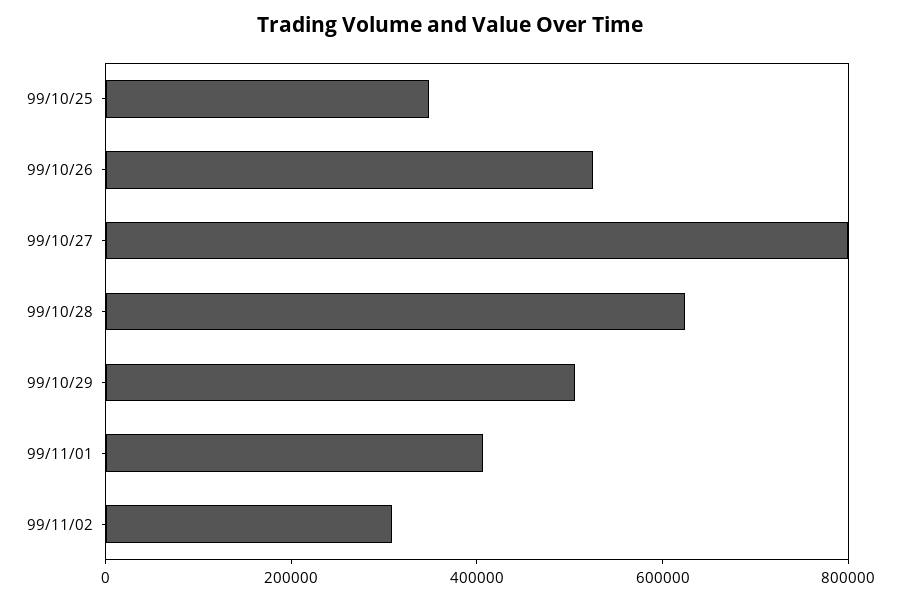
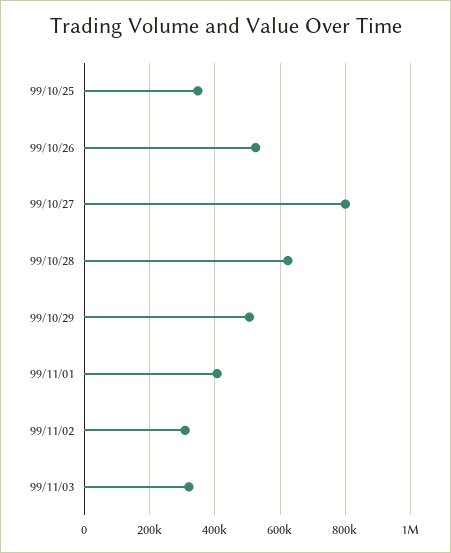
99/11/03: none -> 320000

